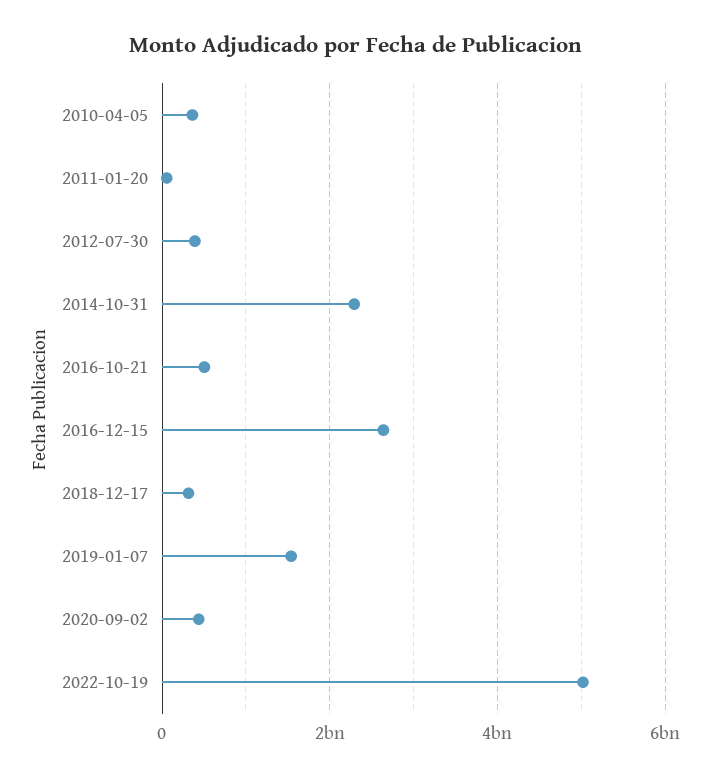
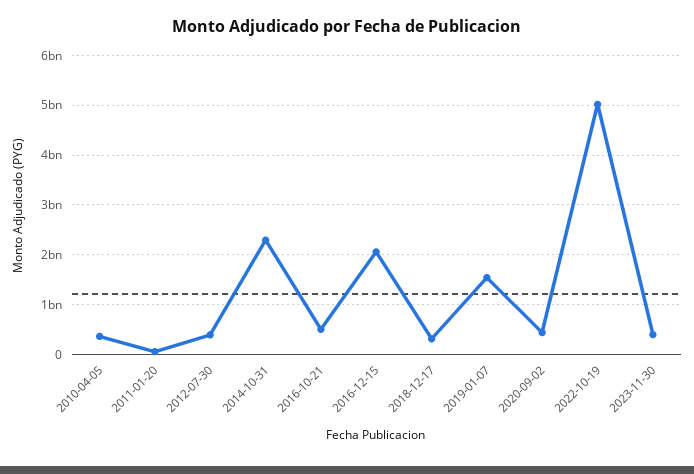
2016-12-15: 2600000000 -> 2000000000
2023-11-30: none -> 400000000

